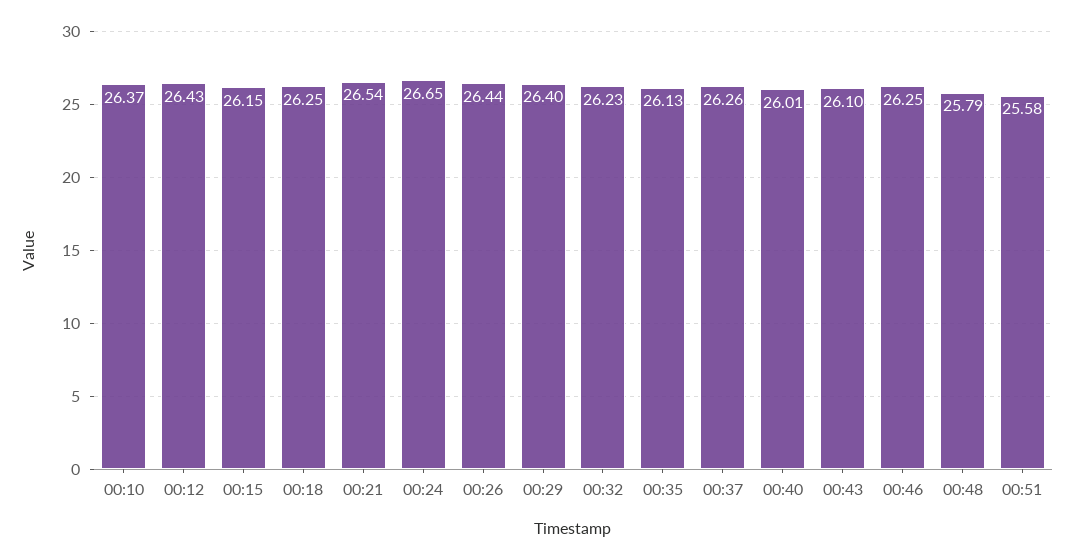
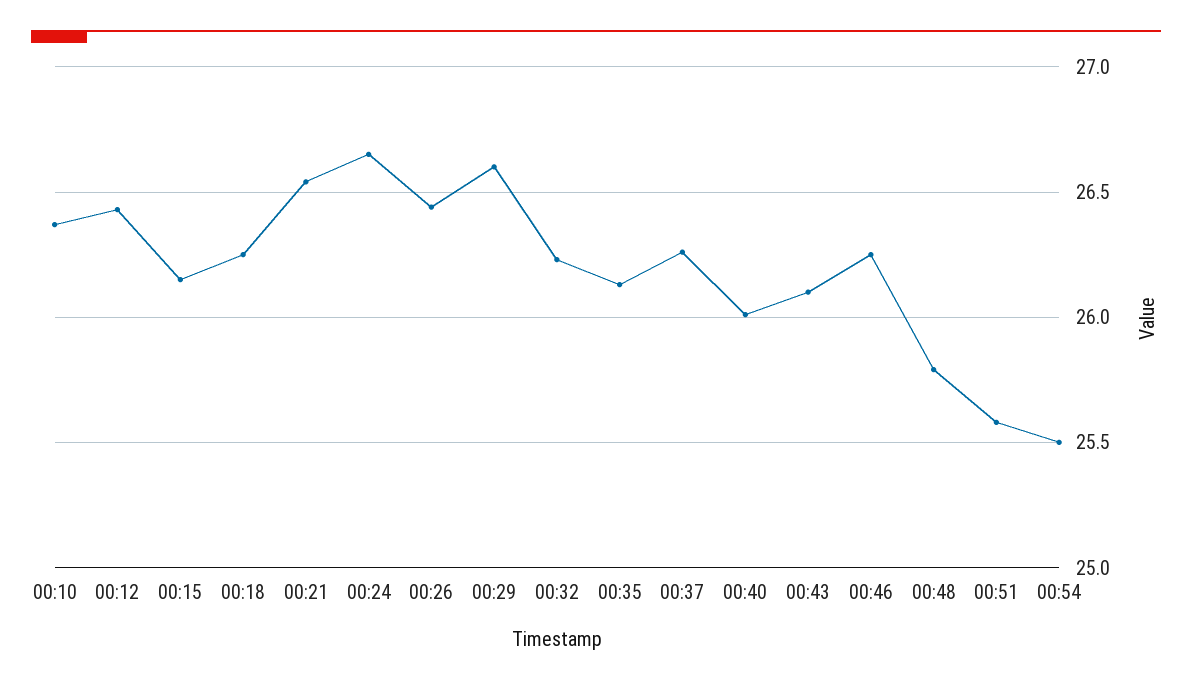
00:29: 26.4 -> 26.6
00:54: none -> 25.5

